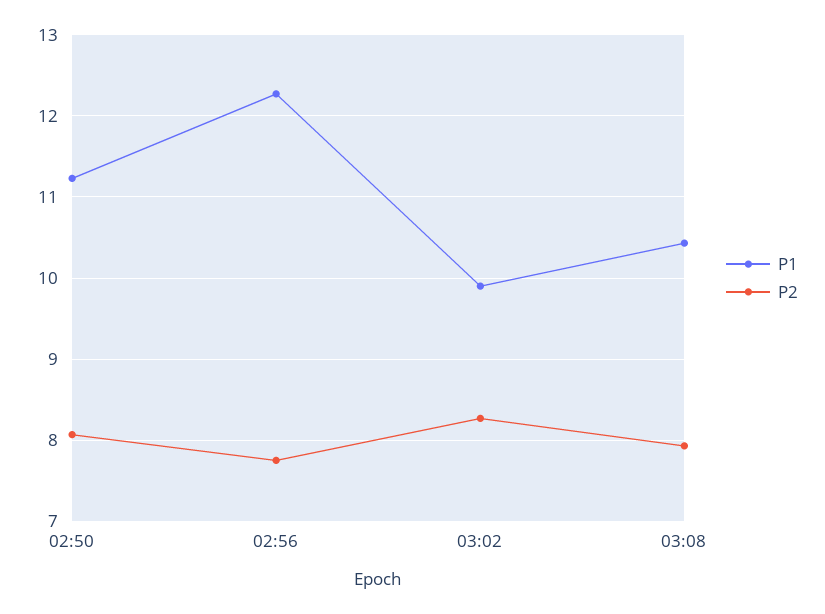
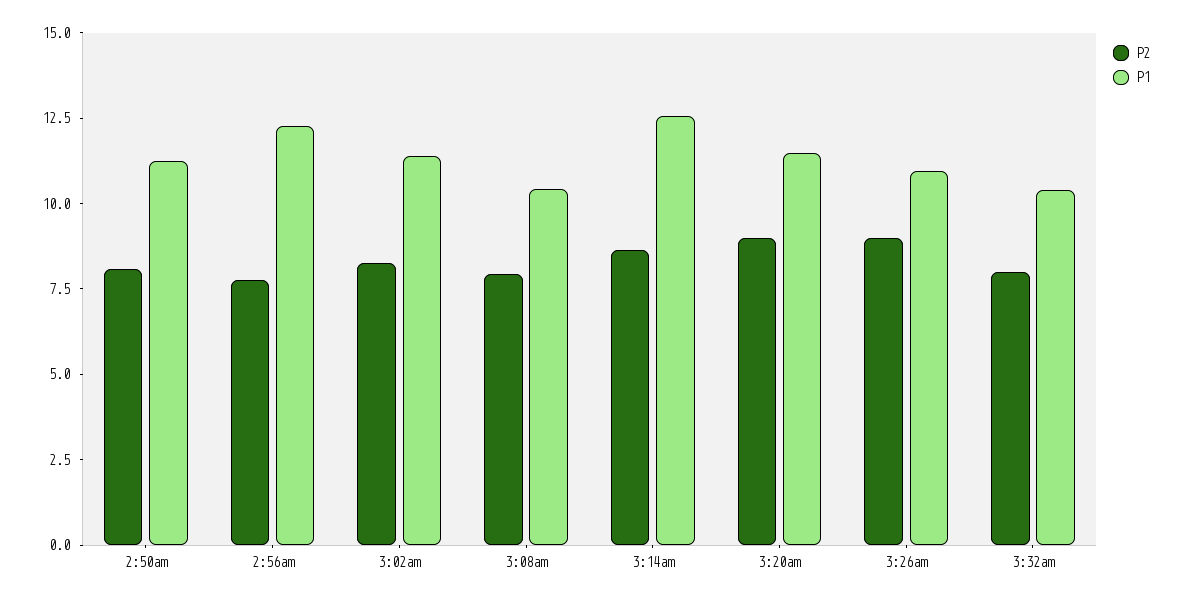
P1, 03:02: 9.9 -> 11.5
P2, 3:14am: none -> 8.5
P1, 3:14am: none -> 12.5
P2, 3:20am: none -> 9
P1, 3:20am: none -> 11.5
P2, 3:26am: none -> 9
P1, 3:26am: none -> 11
P2, 3:32am: none -> 8
P1, 3:32am: none -> 10.5

